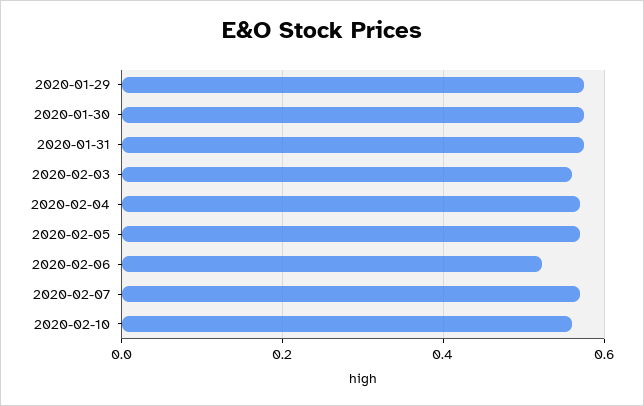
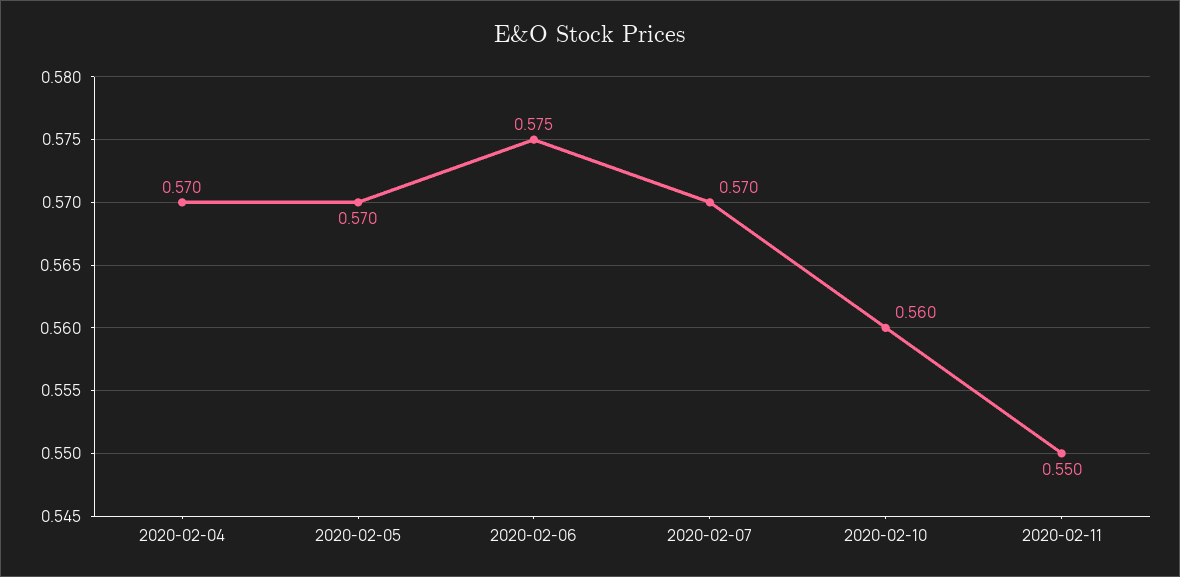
2020-01-29: 0.58 -> none
2020-01-30: 0.58 -> none
2020-01-31: 0.58 -> none
2020-02-03: 0.56 -> none
2020-02-06: 0.52 -> 0.575
2020-02-11: none -> 0.55

